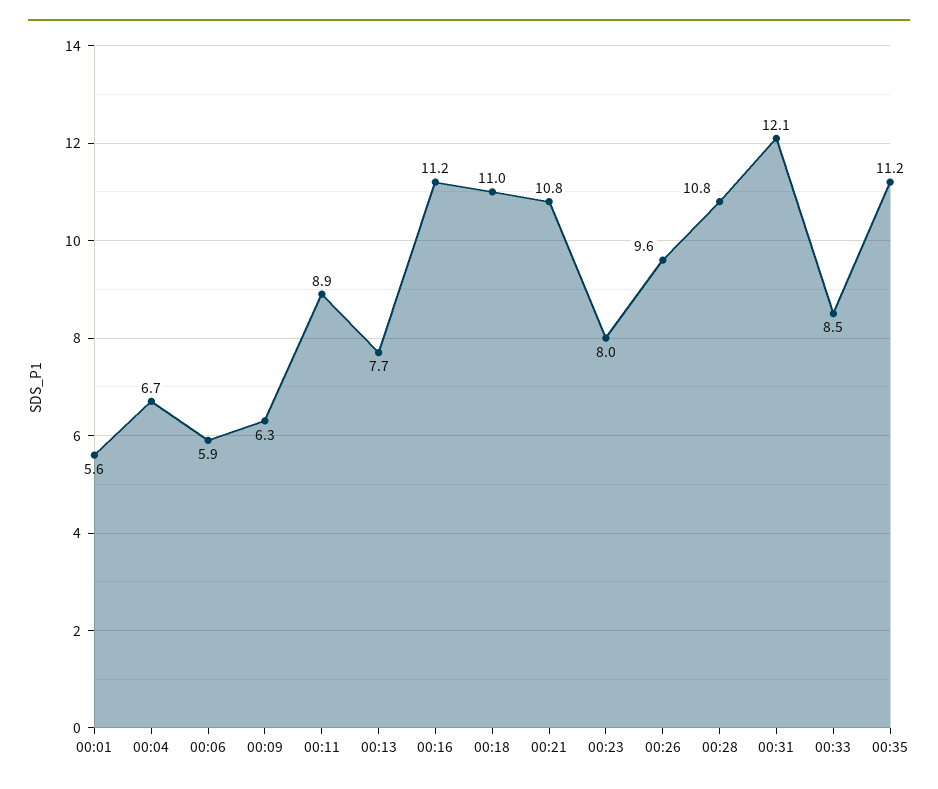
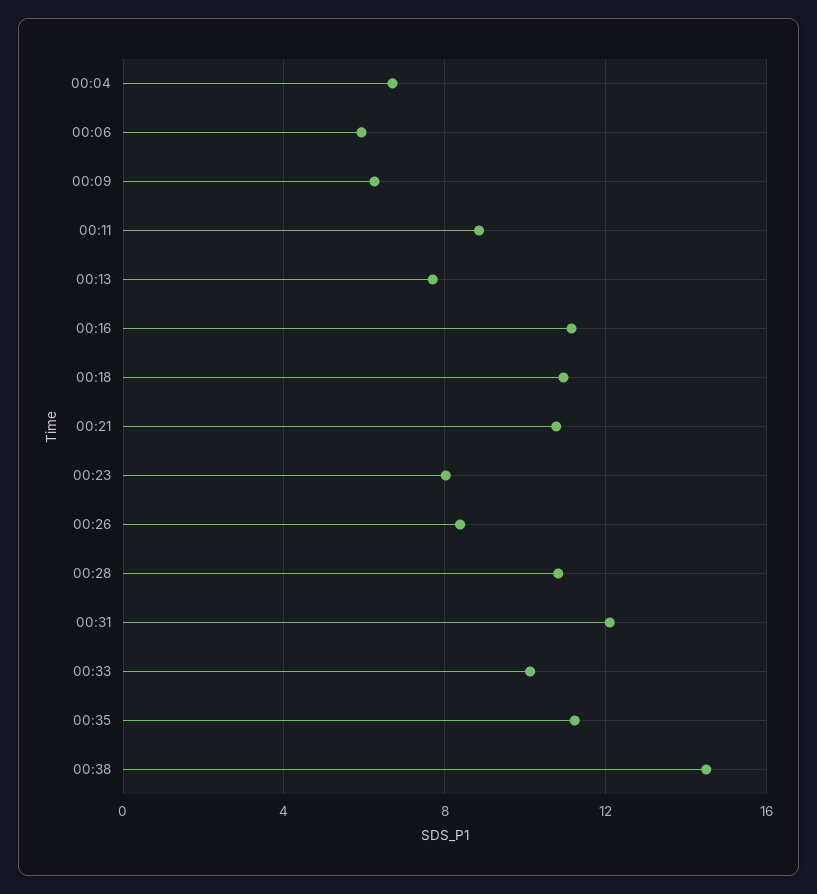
00:01: 5.6 -> none
00:26: 9.6 -> 8.5
00:33: 8.5 -> 10
00:38: none -> 14.5

